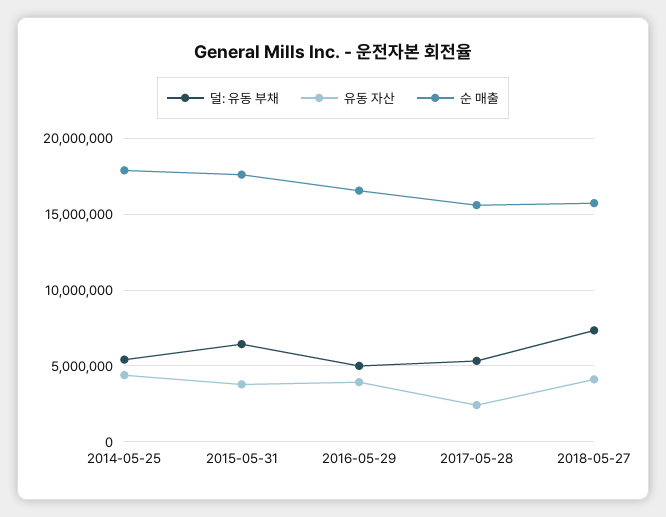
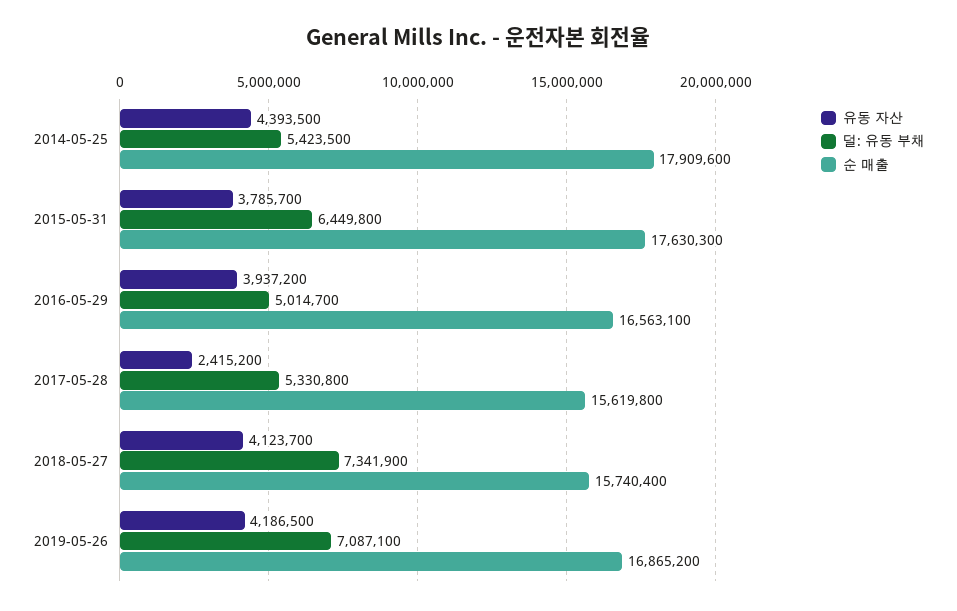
유동 자산, 2019-05-26: none -> 4186500
덜: 유동 부채, 2019-05-26: none -> 7087100
순 매출, 2019-05-26: none -> 16865200

